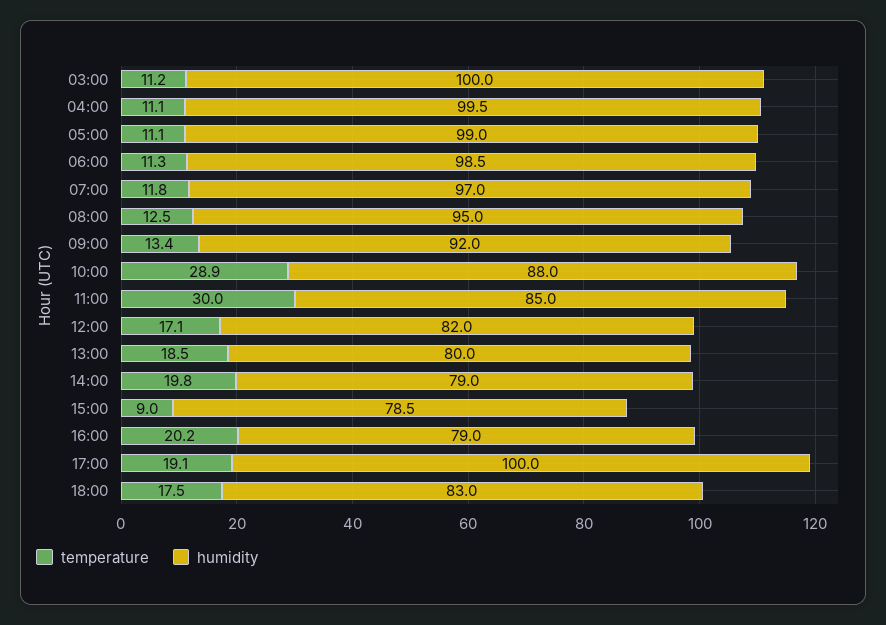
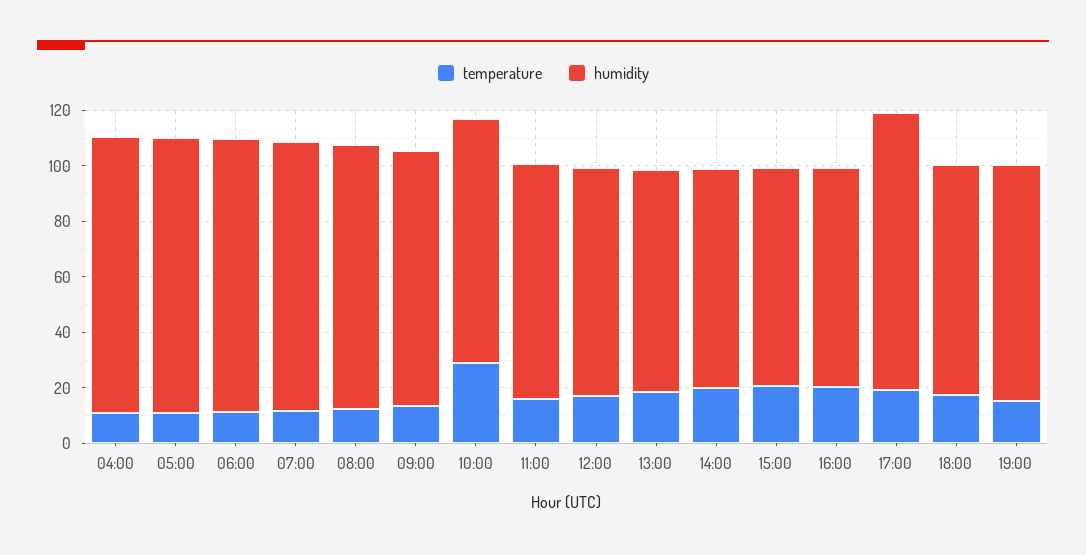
temperature, 03:00: 11.2 -> none
humidity, 03:00: 100 -> none
temperature, 11:00: 30 -> 15
temperature, 15:00: 9 -> 20
temperature, 19:00: none -> 15
humidity, 19:00: none -> 85

